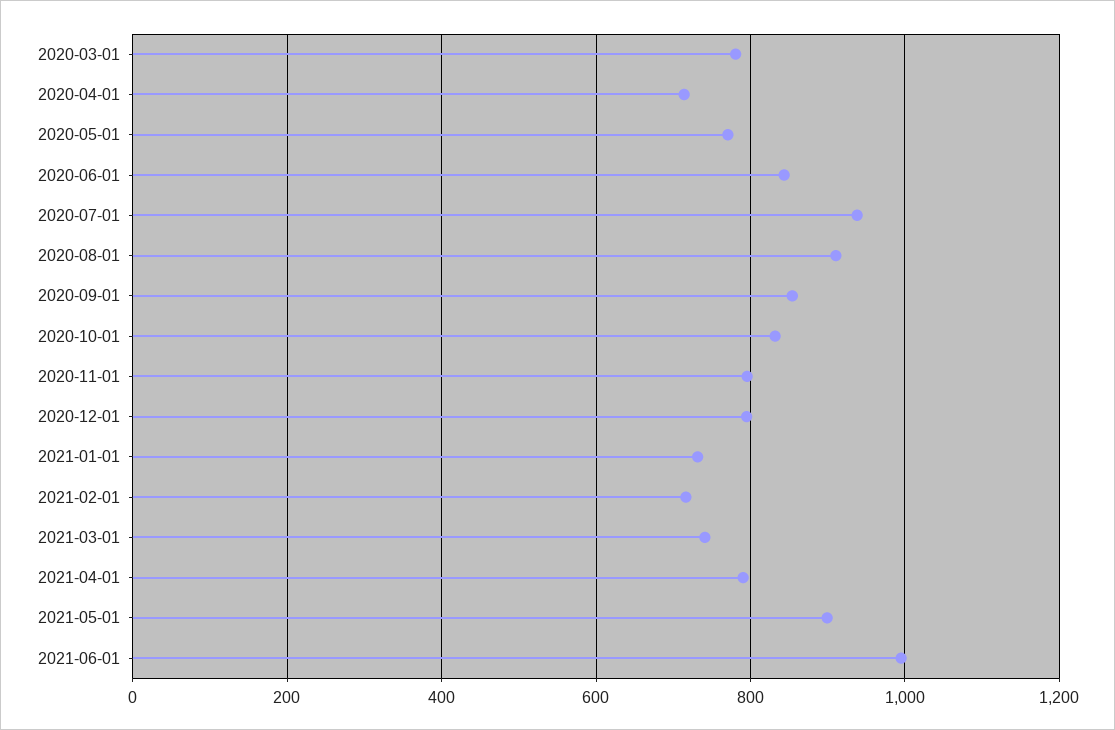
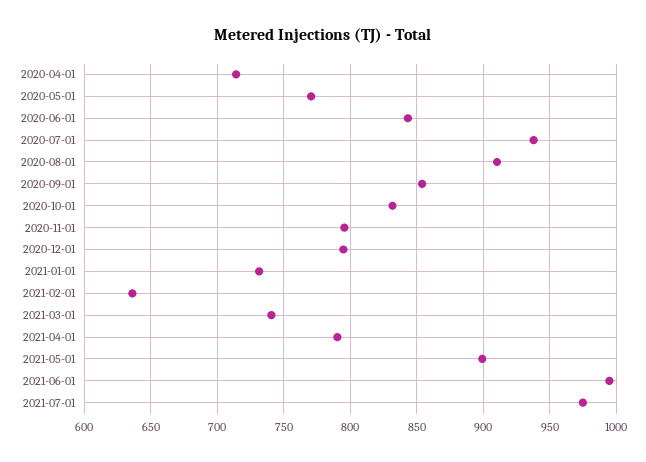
2020-03-01: 780 -> none
2021-02-01: 720 -> 635
2021-07-01: none -> 975

